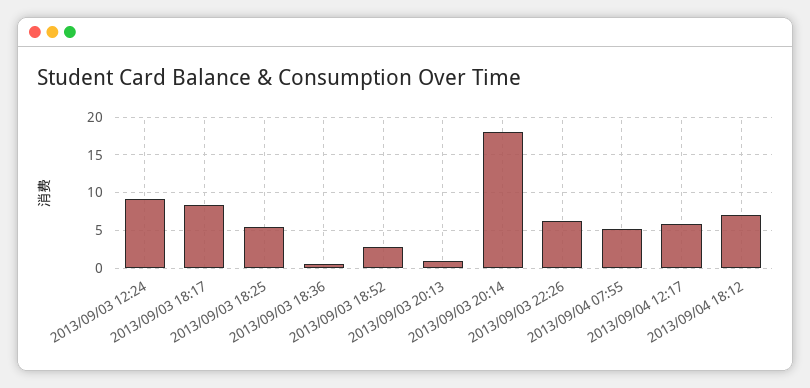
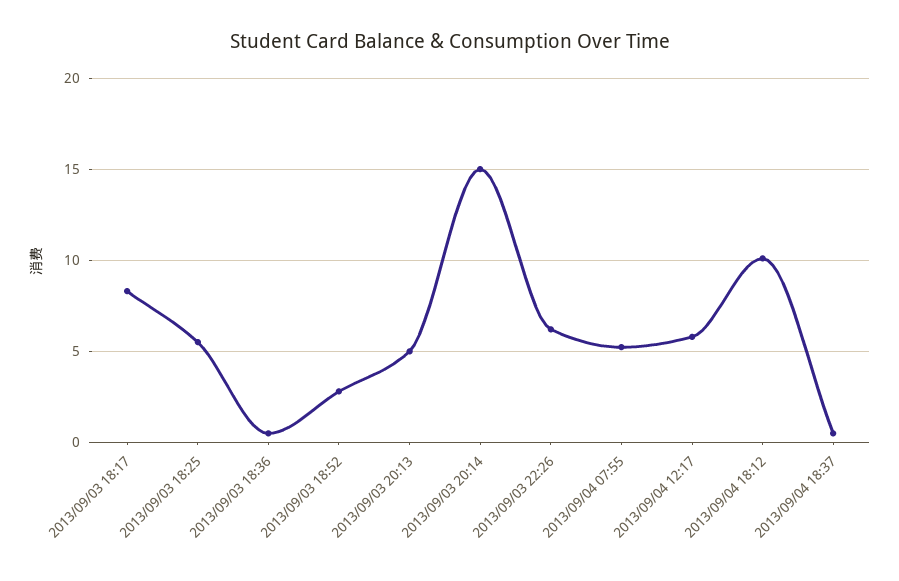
2013/09/03 12:24: 9 -> none
2013/09/03 20:13: 1 -> 5
2013/09/03 20:14: 18 -> 15
2013/09/04 18:12: 7 -> 10
2013/09/04 18:37: none -> 0.5

